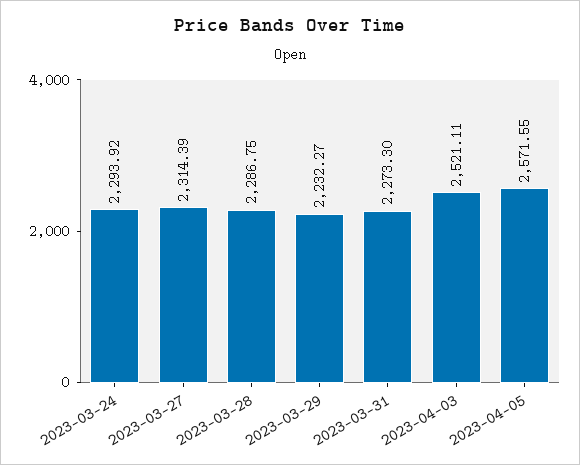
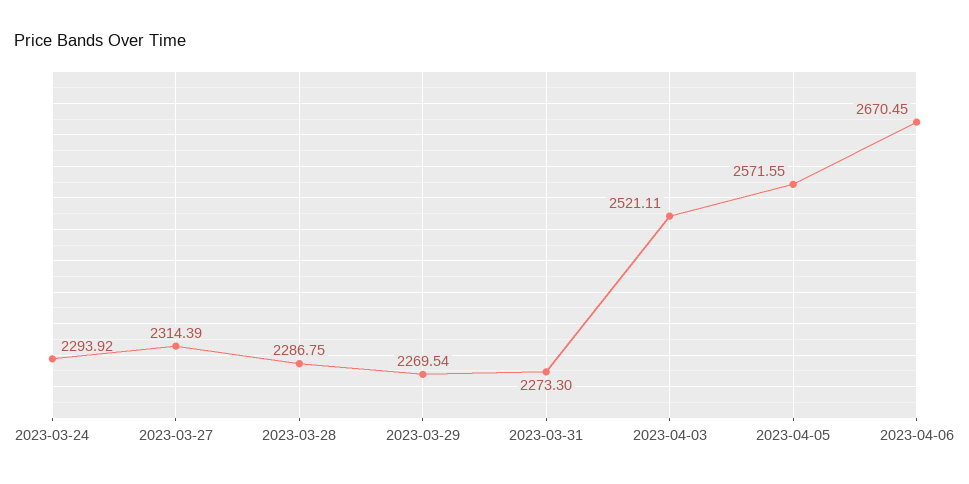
2023-03-29: 2232.27 -> 2269.54
2023-04-06: none -> 2670.45

